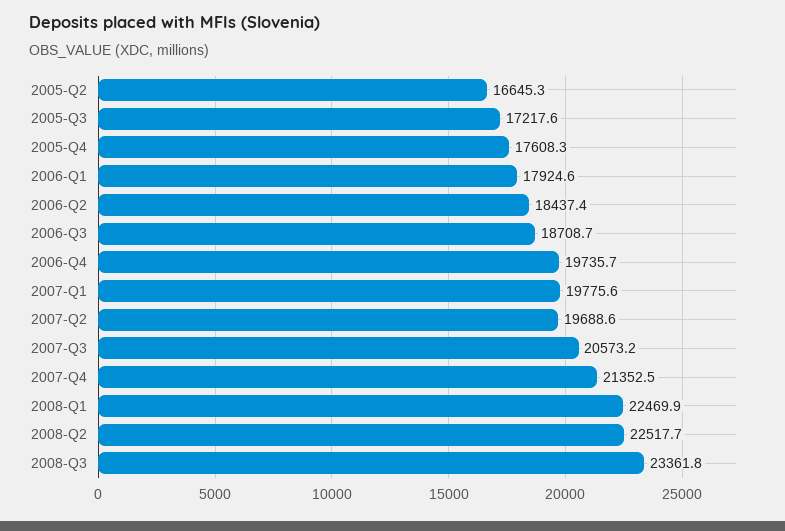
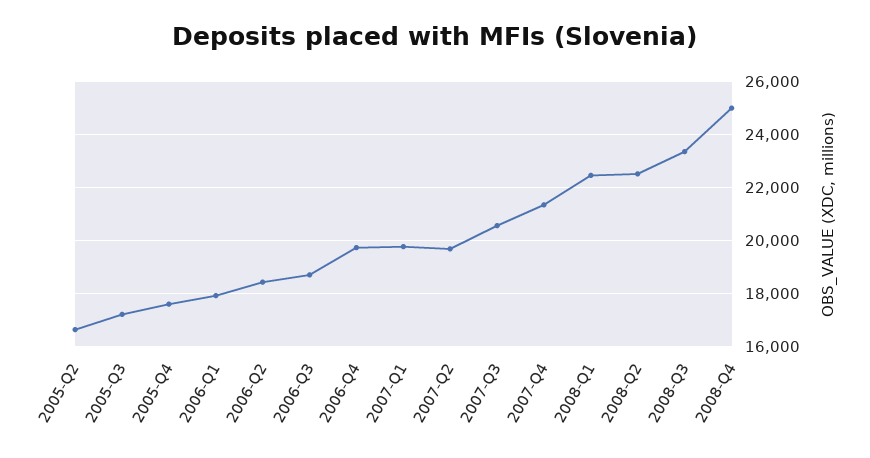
2008-Q4: none -> 25000

